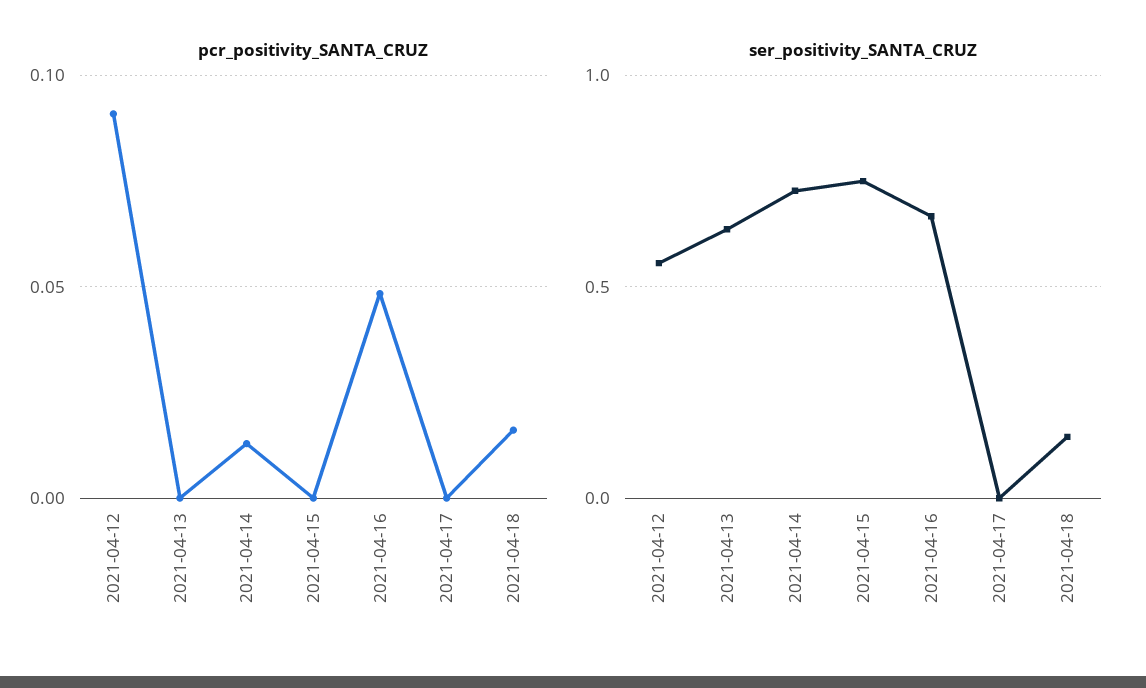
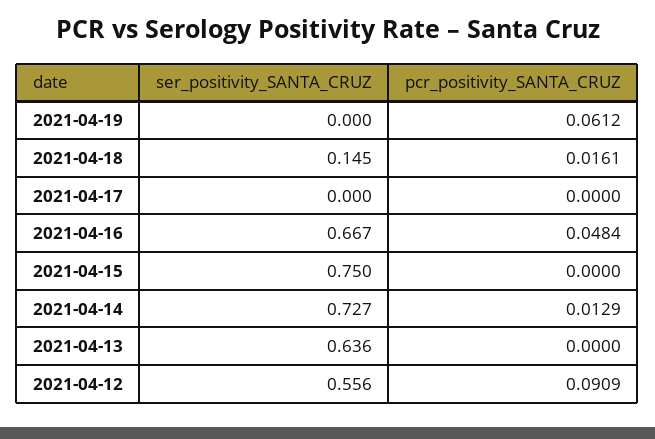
ser_positivity_SANTA_CRUZ, 2021-04-19: none -> 0
pcr_positivity_SANTA_CRUZ, 2021-04-19: none -> 0.0612

